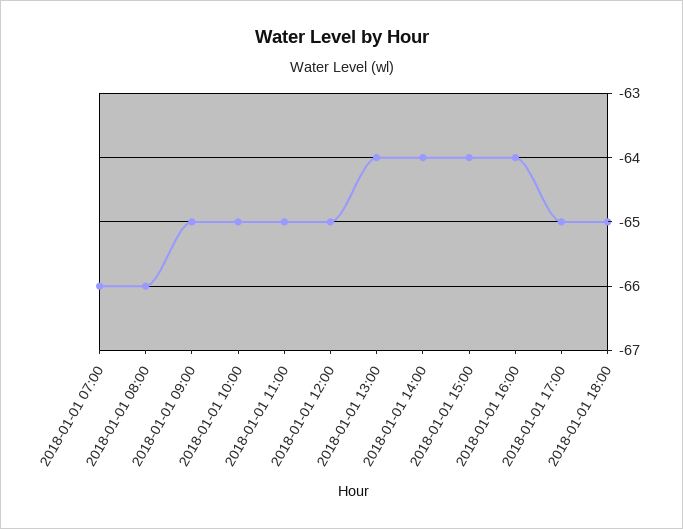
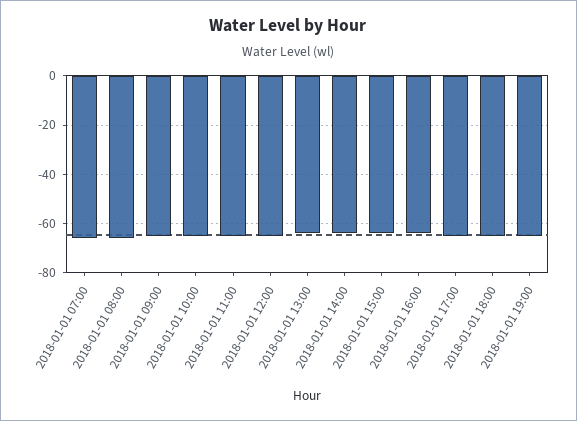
2018-01-01 19:00: none -> -65

